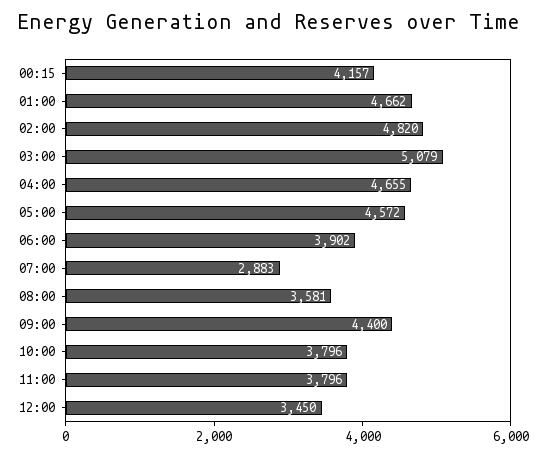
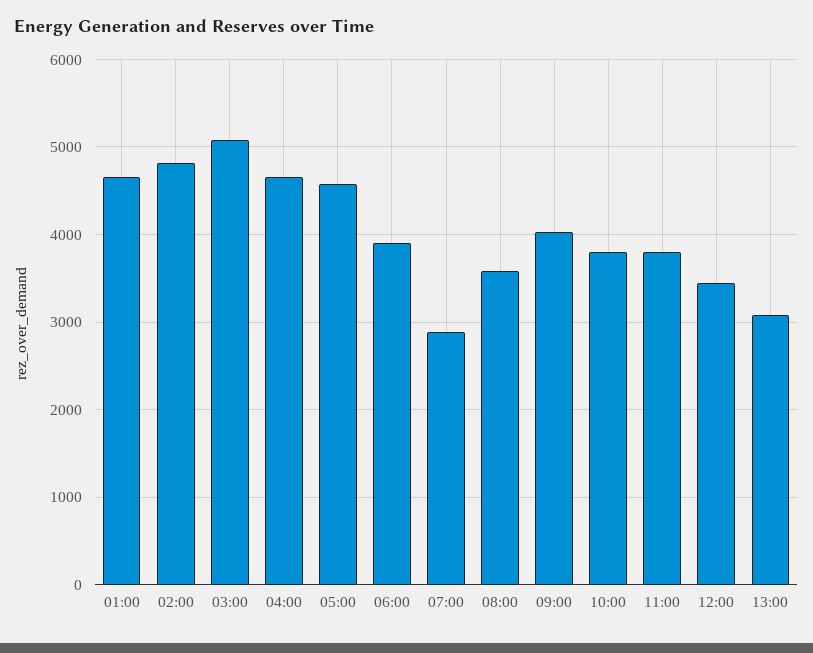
00:15: 4157 -> none
09:00: 4400 -> 4000
13:00: none -> 3100

